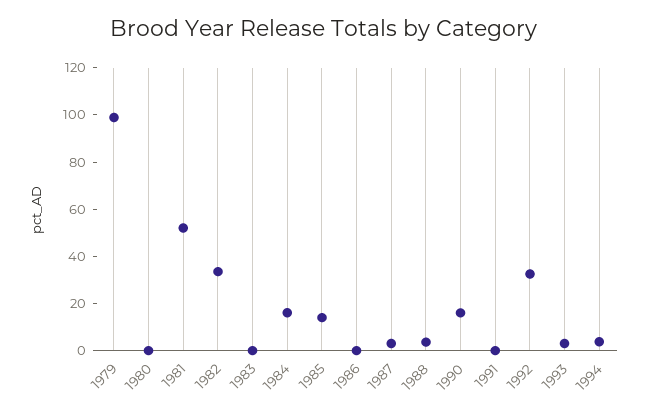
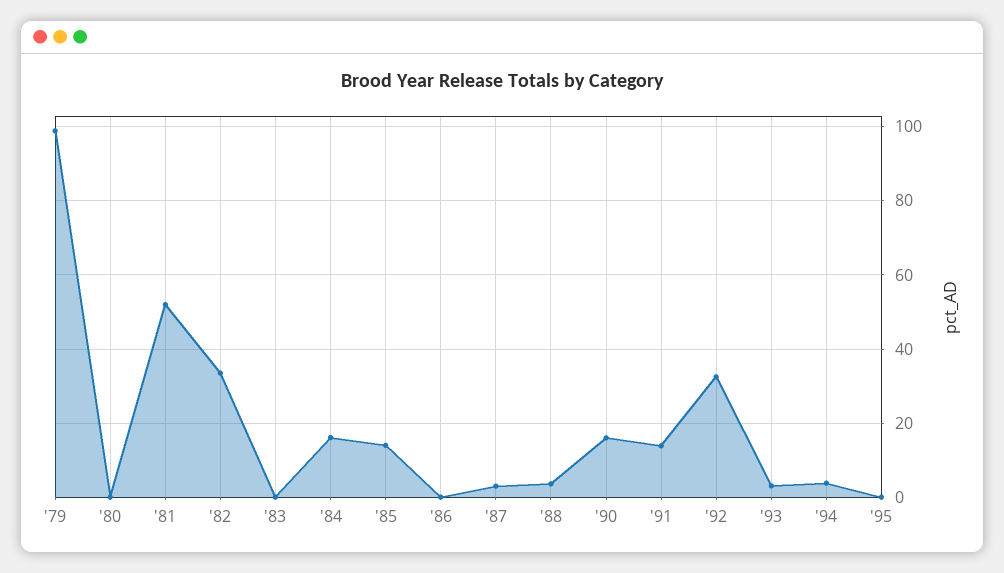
1991: 0 -> 14
'95: none -> 0

